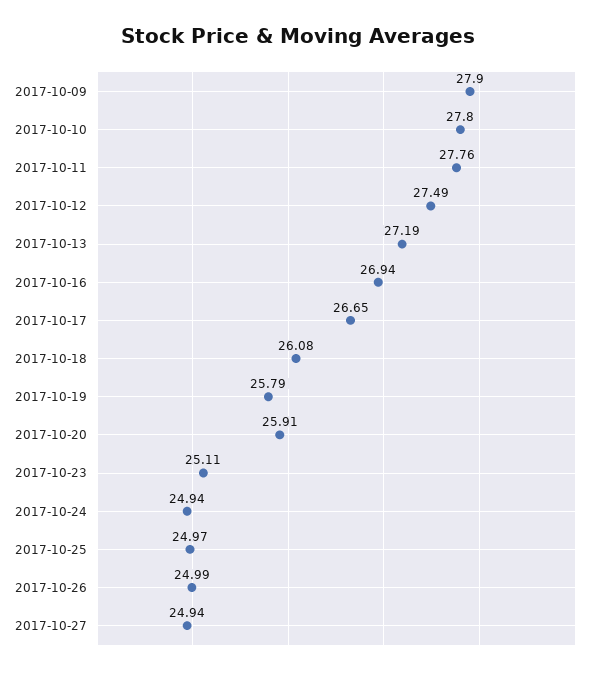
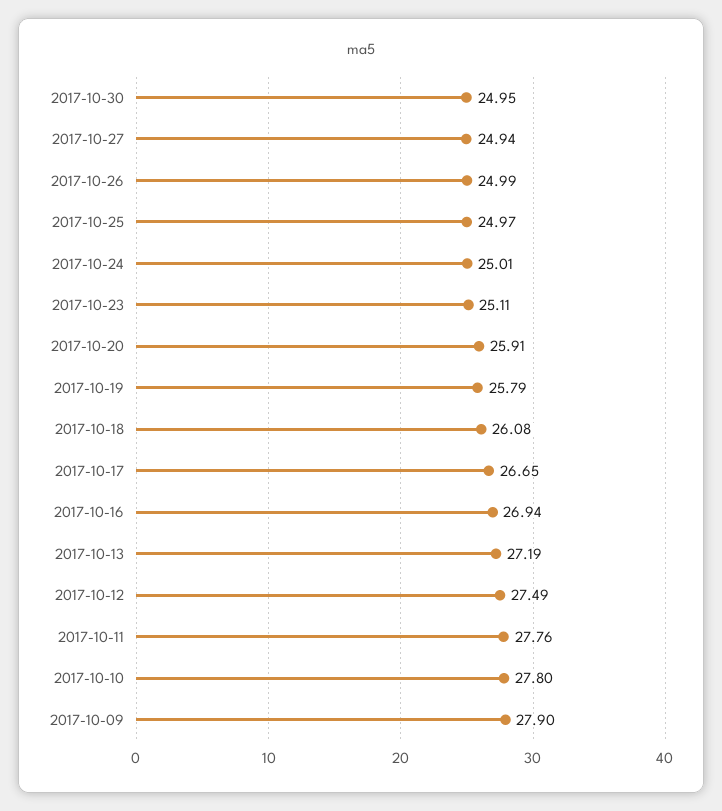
2017-10-24: 24.94 -> 25.01
2017-10-30: none -> 24.95

